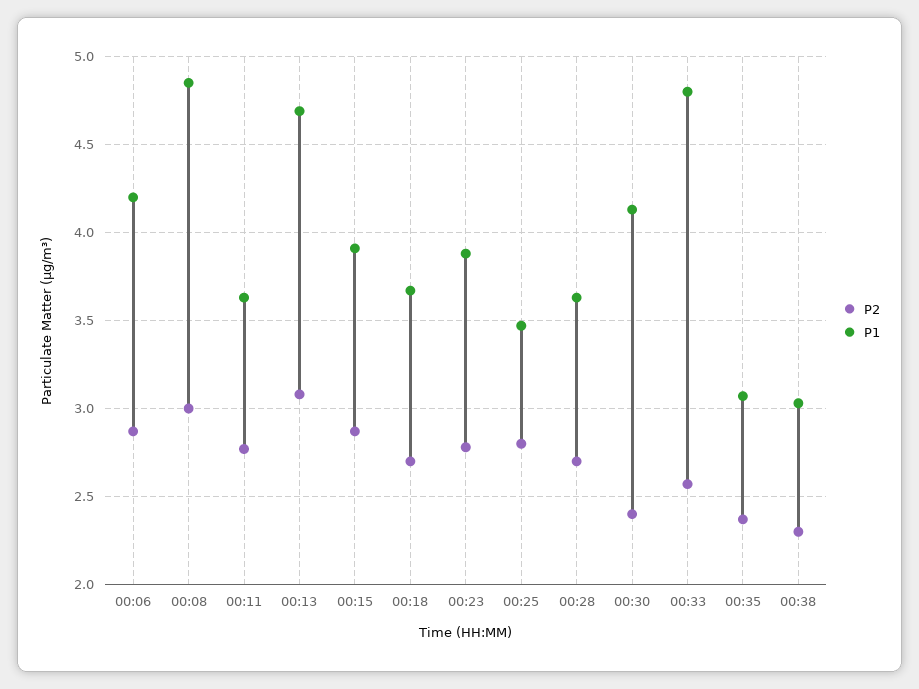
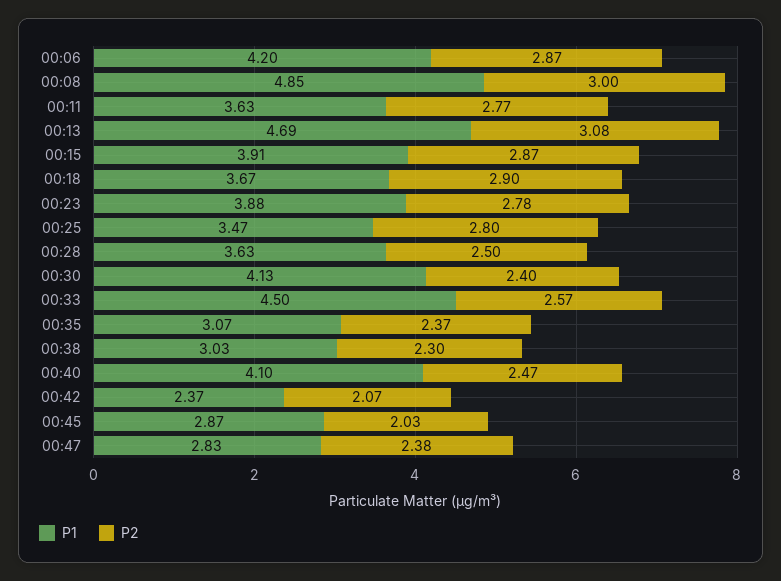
P2, 00:18: 2.7 -> 2.9
P2, 00:28: 2.7 -> 2.5
P1, 00:33: 4.8 -> 4.5
P1, 00:40: none -> 4.1
P2, 00:40: none -> 2.47
P1, 00:42: none -> 2.37
P2, 00:42: none -> 2.07
P1, 00:45: none -> 2.87
P2, 00:45: none -> 2.03
P1, 00:47: none -> 2.83
P2, 00:47: none -> 2.38

